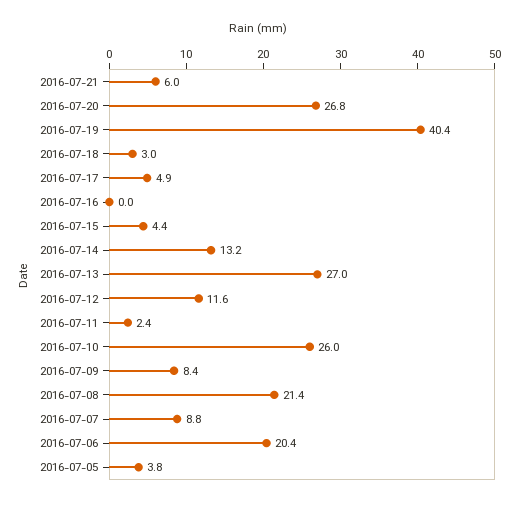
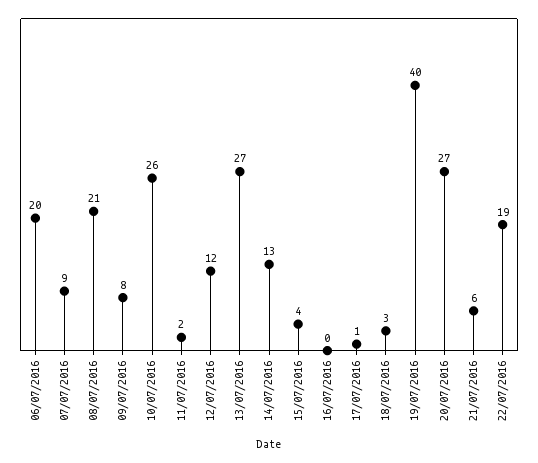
2016-07-17: 4.9 -> 1
2016-07-05: 3.8 -> none
22/07/2016: none -> 19

